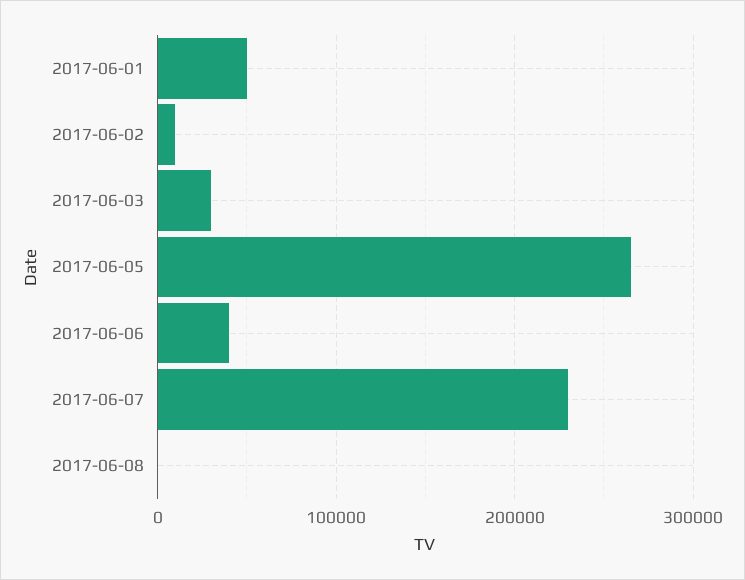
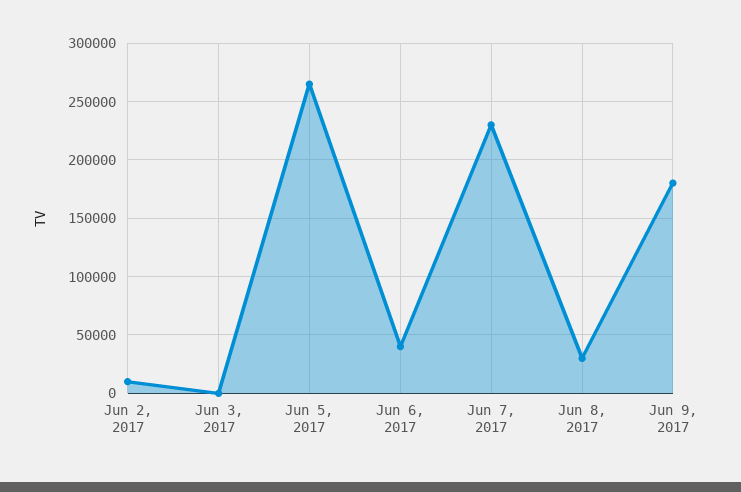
2017-06-01: 50000 -> none
2017-06-03: 30000 -> 0
2017-06-08: 0 -> 30000
Jun 9, 2017: none -> 180000

